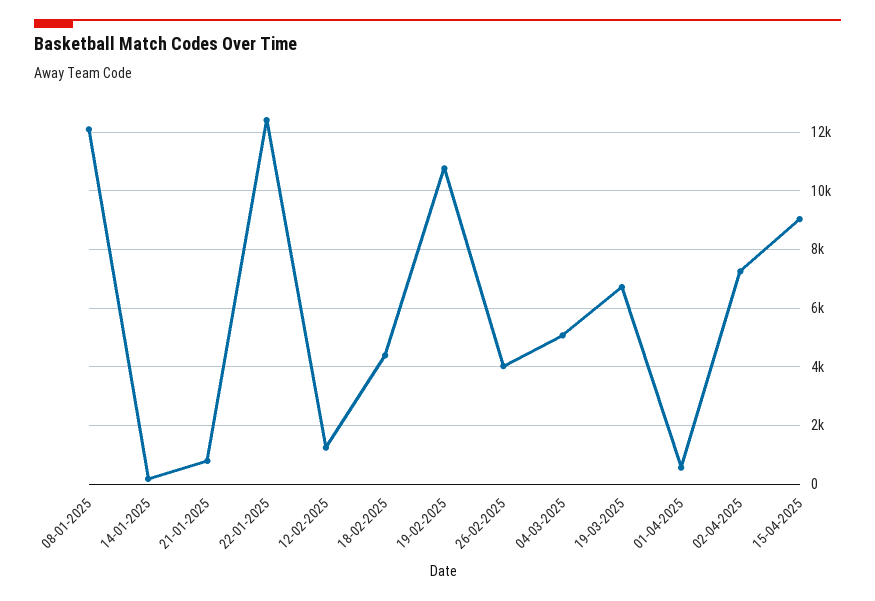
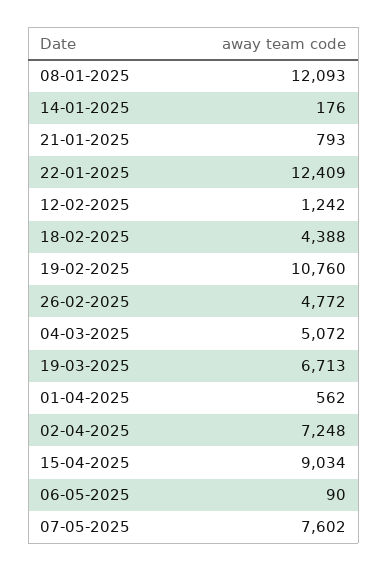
26-02-2025: 4000 -> 4772
06-05-2025: none -> 90
07-05-2025: none -> 7602

